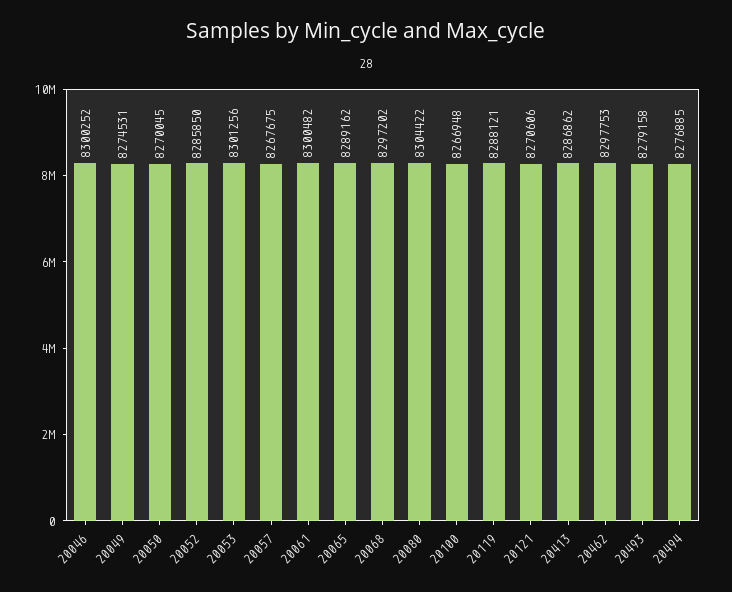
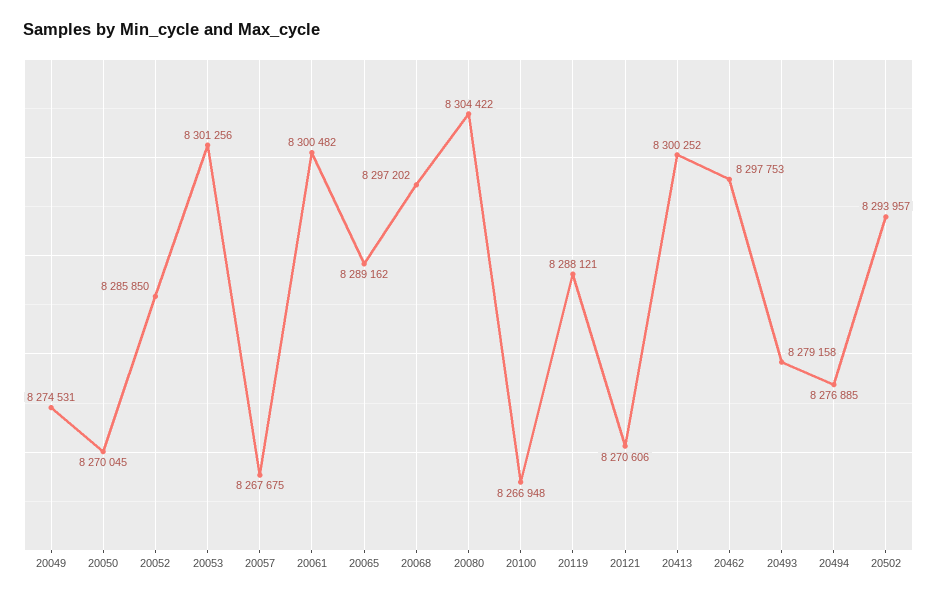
20046: 8300252 -> none
20413: 8286862 -> 8300252
20502: none -> 8293957

